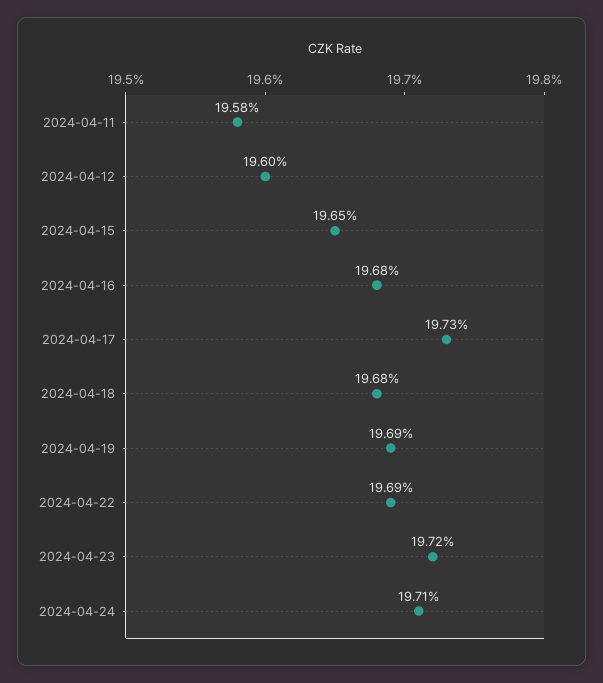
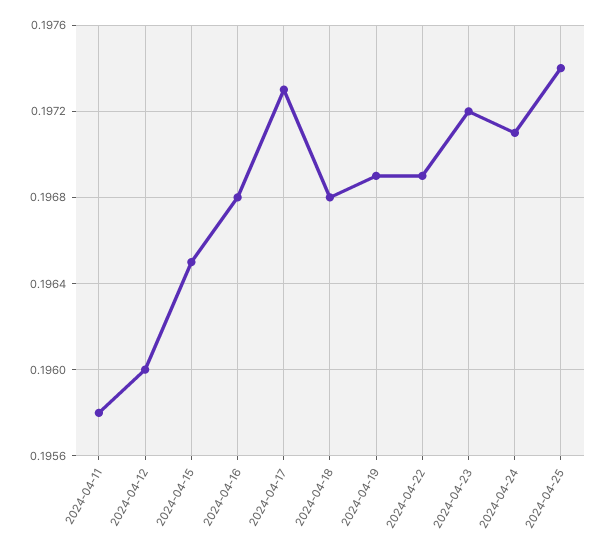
2024-04-25: none -> 0.1974

